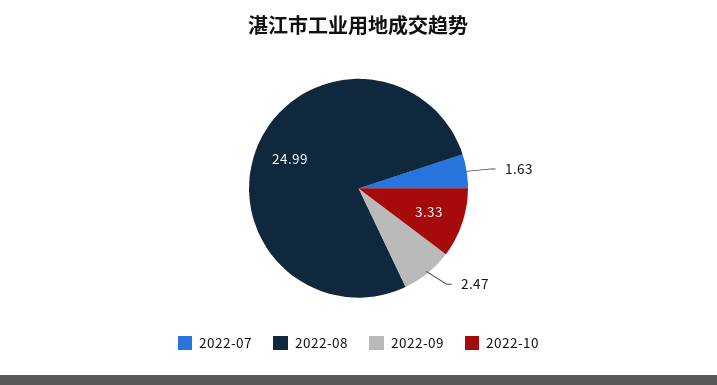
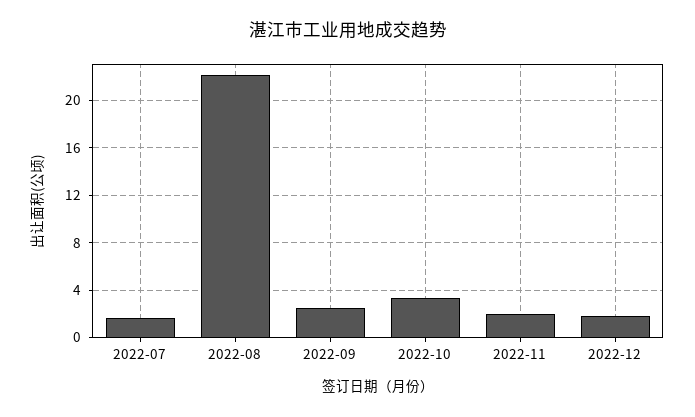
2022-08: 24.99 -> 22
2022-11: none -> 2
2022-12: none -> 2

